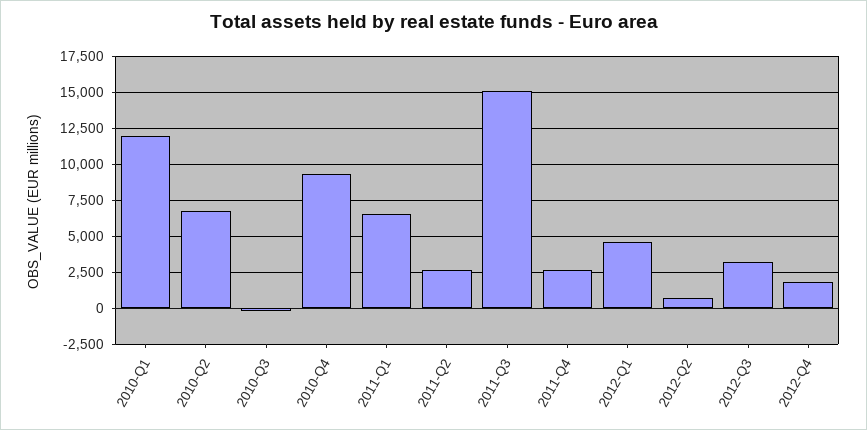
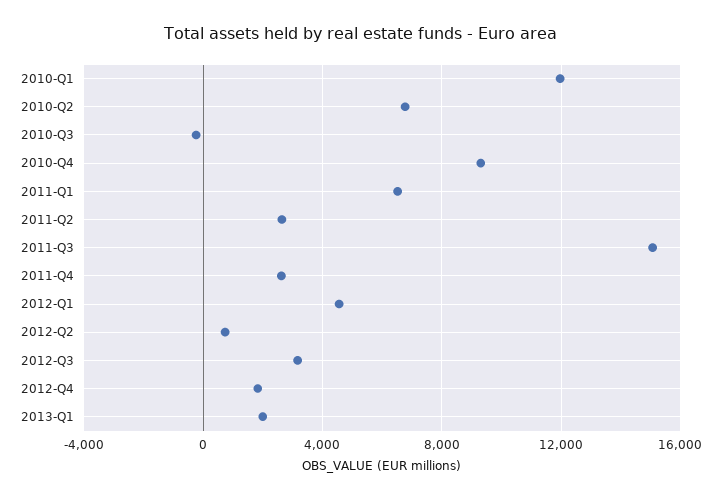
2013-Q1: none -> 2000

